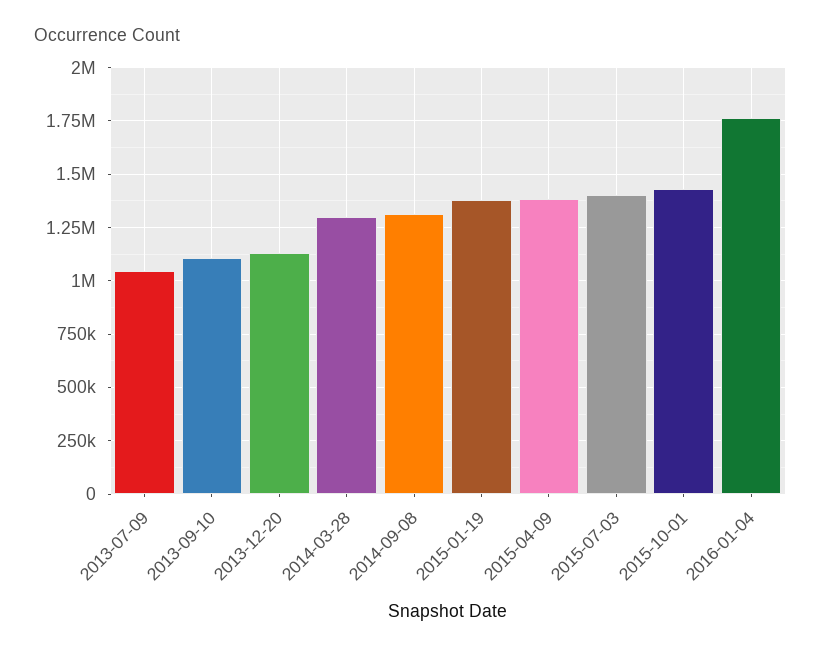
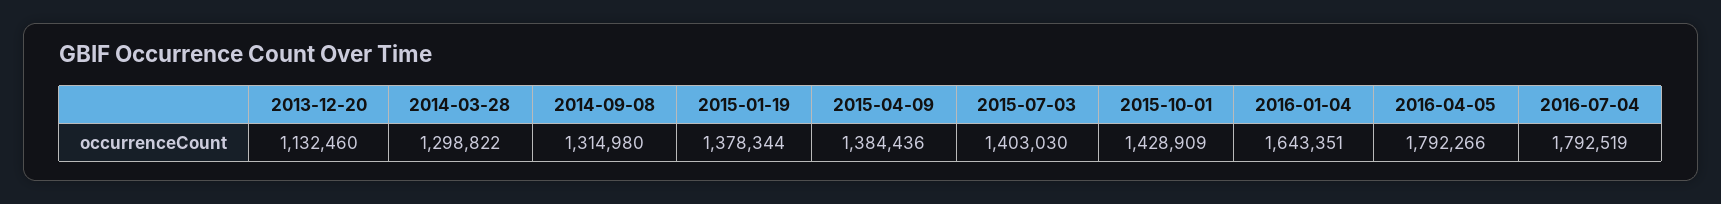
2013-07-09: 1050000 -> none
2013-09-10: 1100000 -> none
2016-01-04: 1750000 -> 1643351
2016-04-05: none -> 1792266
2016-07-04: none -> 1792519

